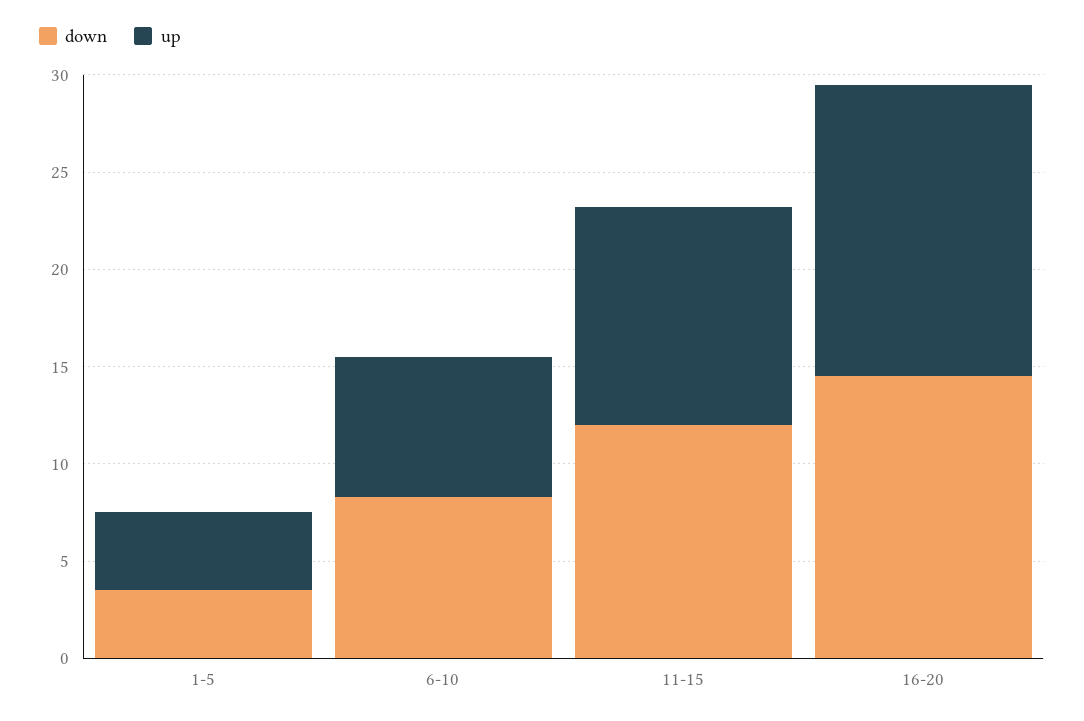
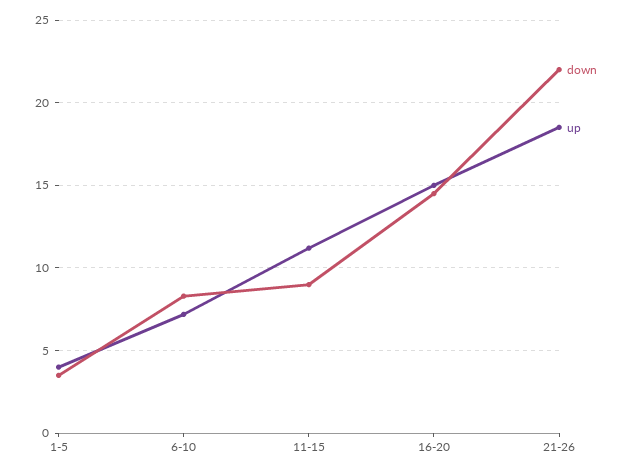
down, 11-15: 12 -> 9
down, 21-26: none -> 22
up, 21-26: none -> 18.5

